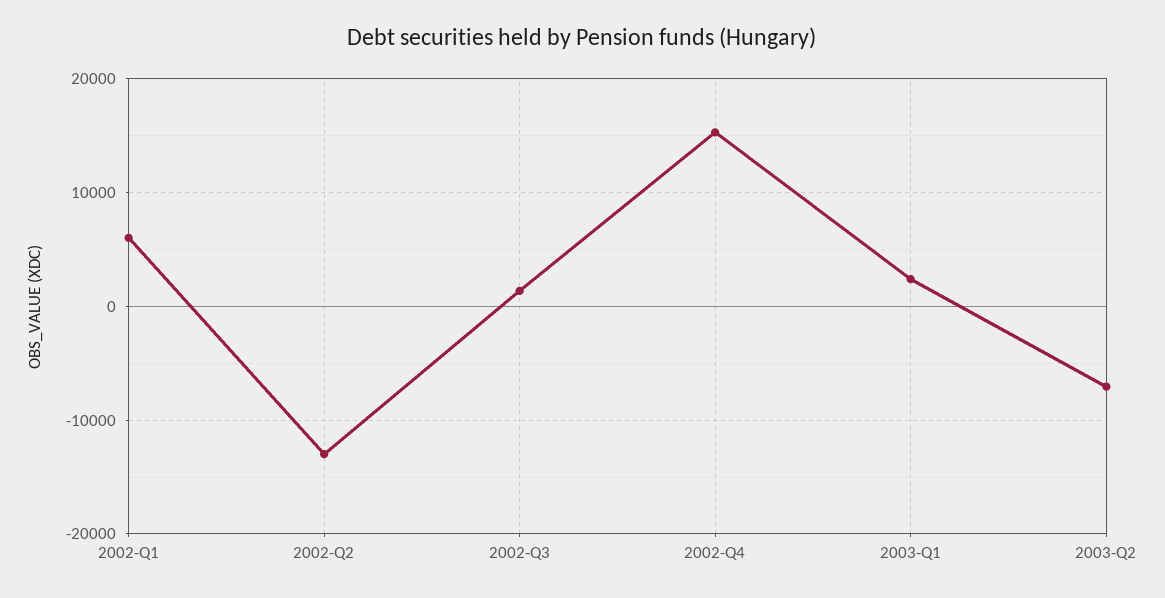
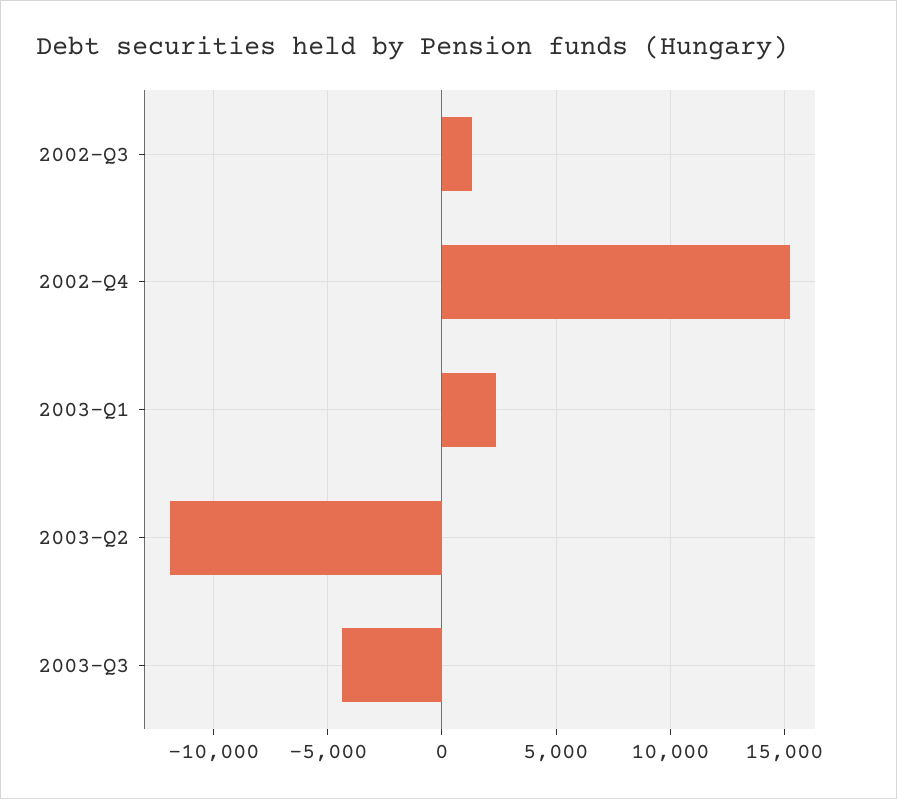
2002-Q1: 6000 -> none
2002-Q2: -13000 -> none
2003-Q2: -7000 -> -12000
2003-Q3: none -> -4500

